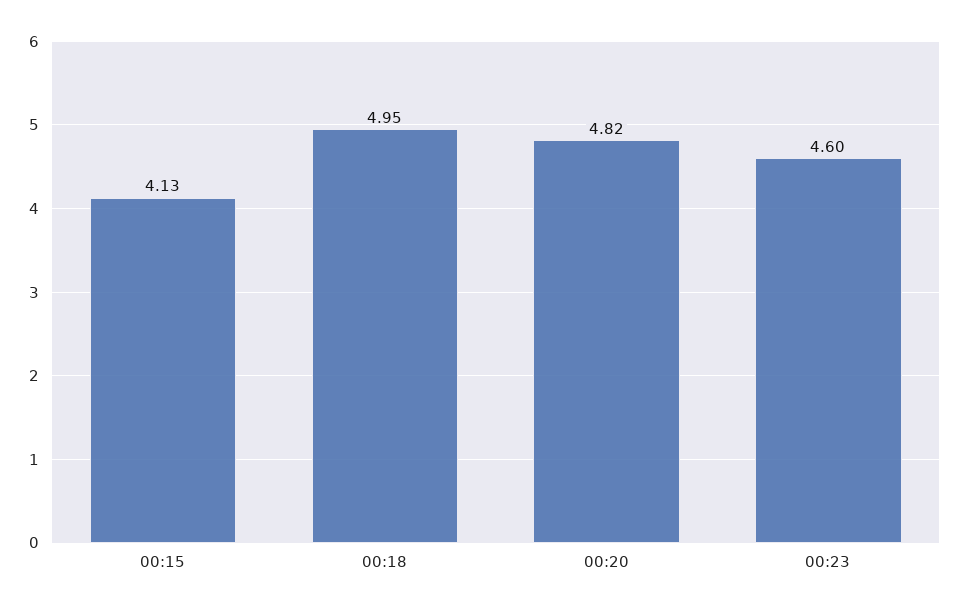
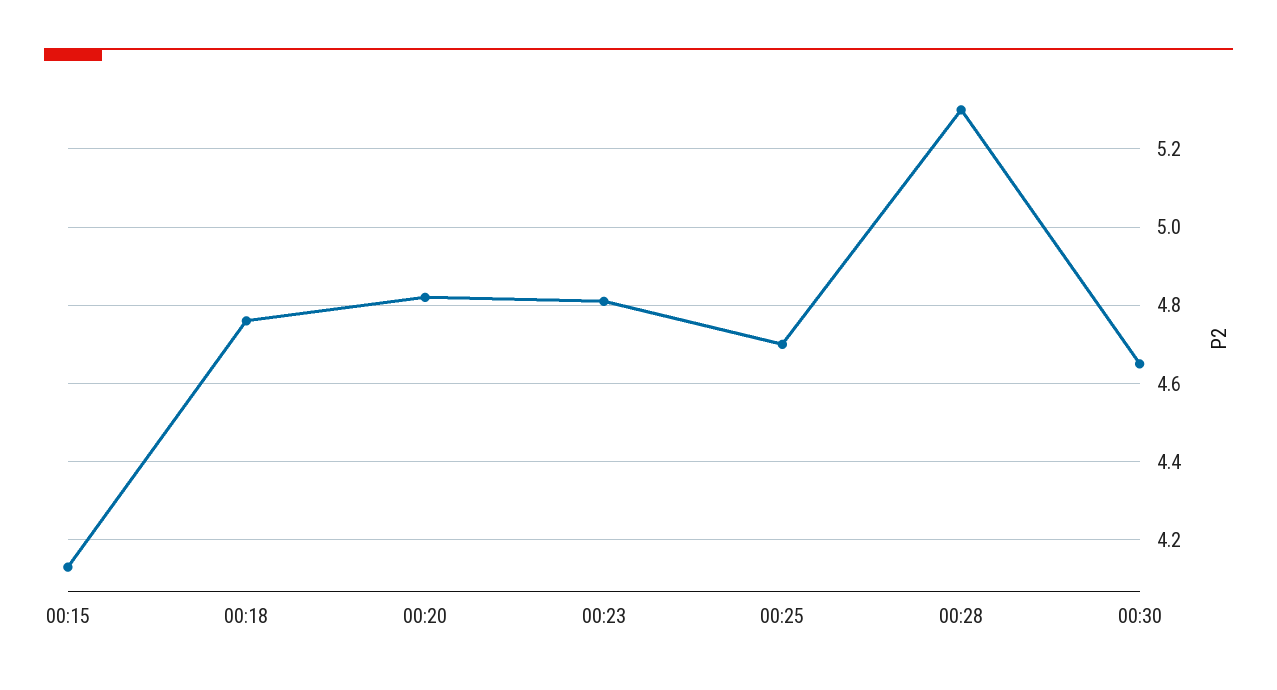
00:18: 4.95 -> 4.75
00:23: 4.6 -> 4.8
00:25: none -> 4.7
00:28: none -> 5.3
00:30: none -> 4.65

